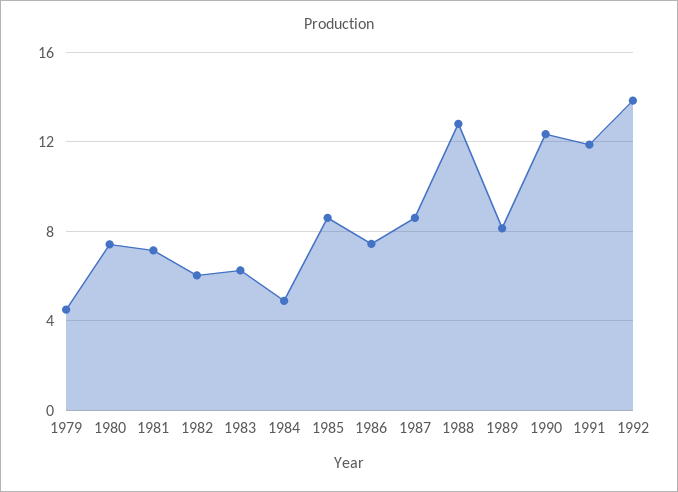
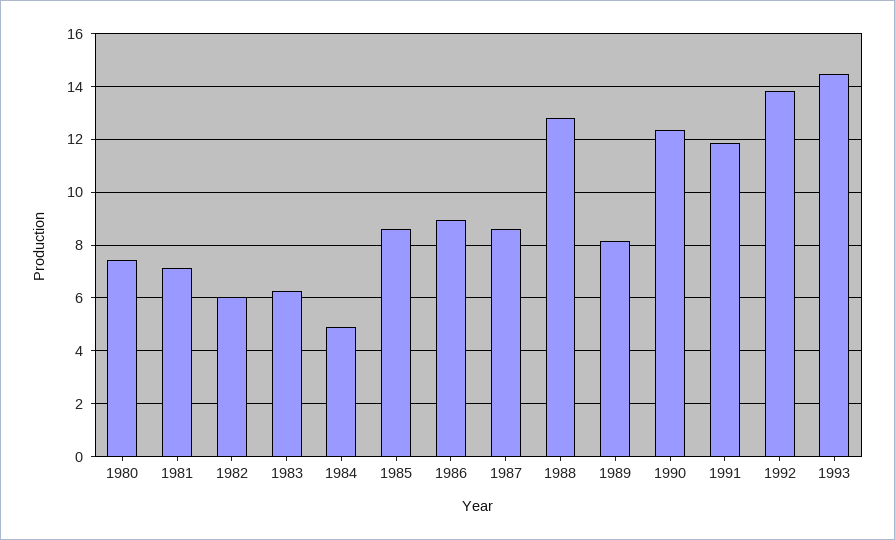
1979: 4.5 -> none
1986: 7.5 -> 9
1993: none -> 14.5

